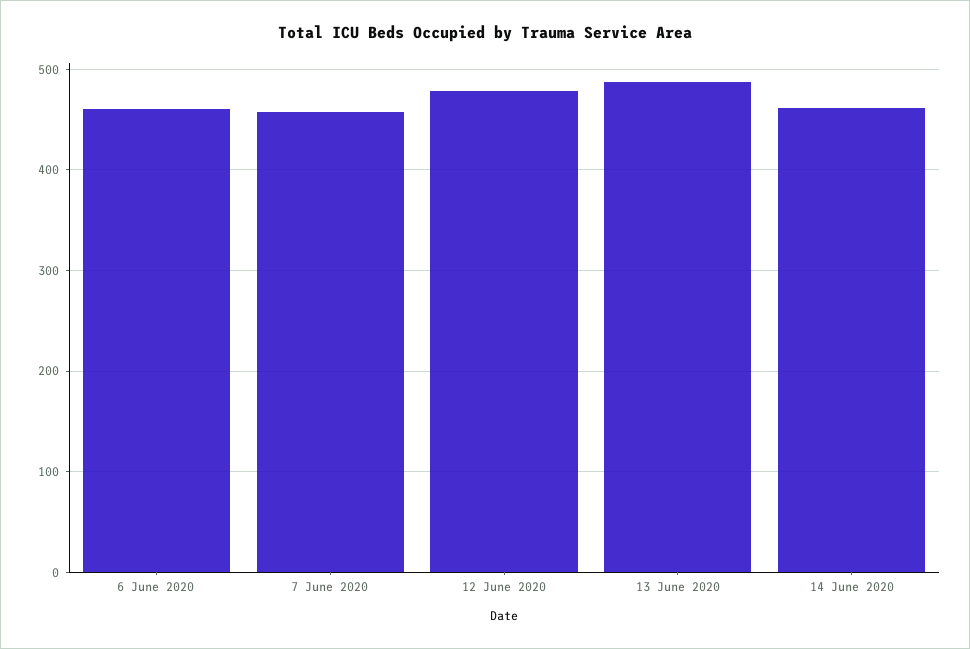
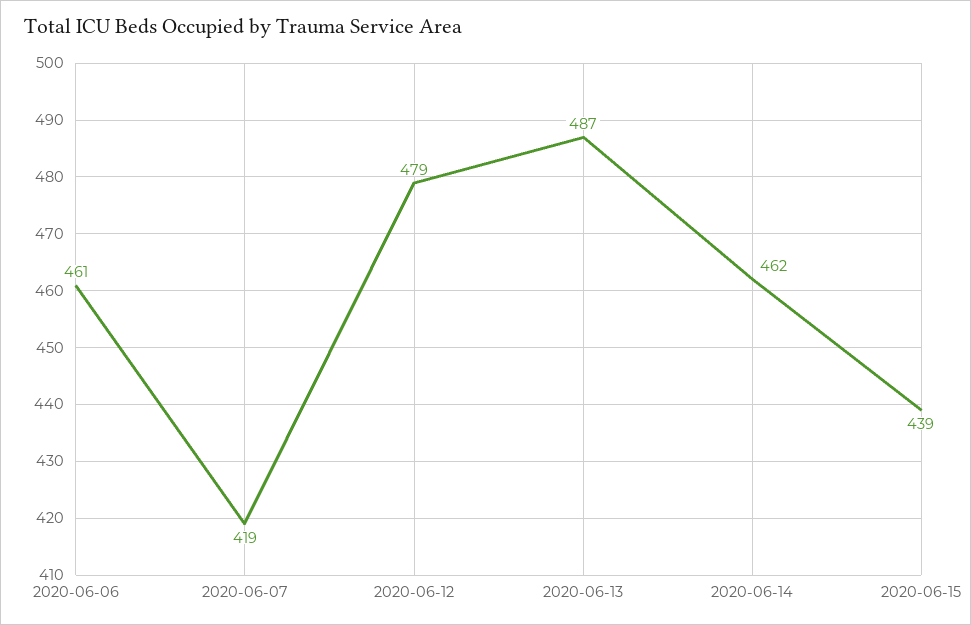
7 June 2020: 460 -> 419
2020-06-15: none -> 439

